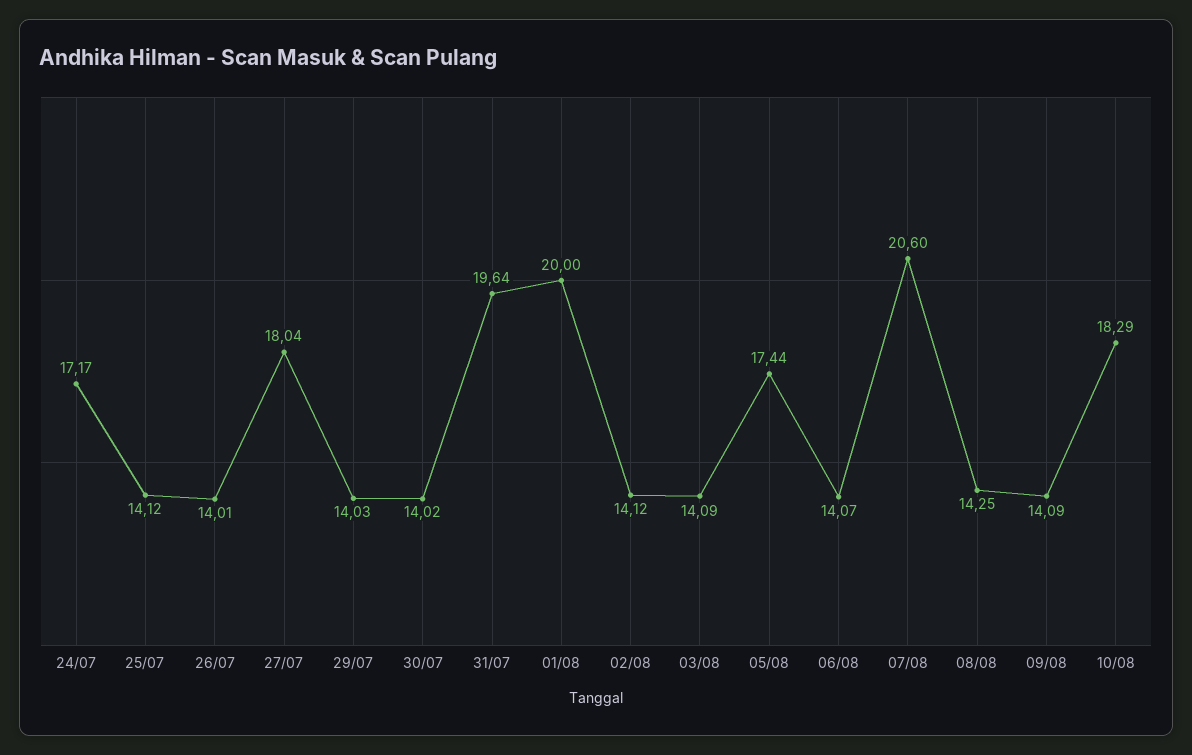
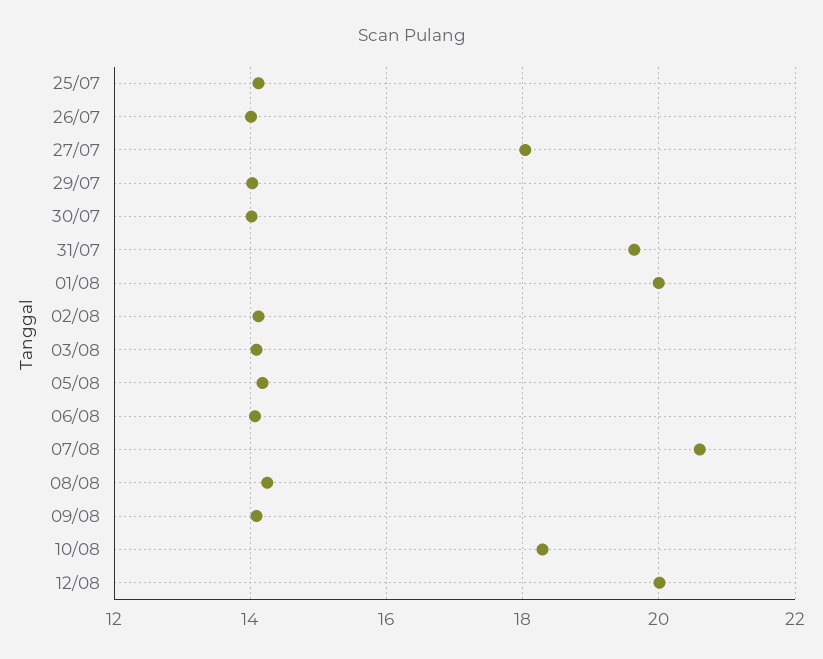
24/07: 17.17 -> none
05/08: 17.44 -> 14.2
12/08: none -> 20

